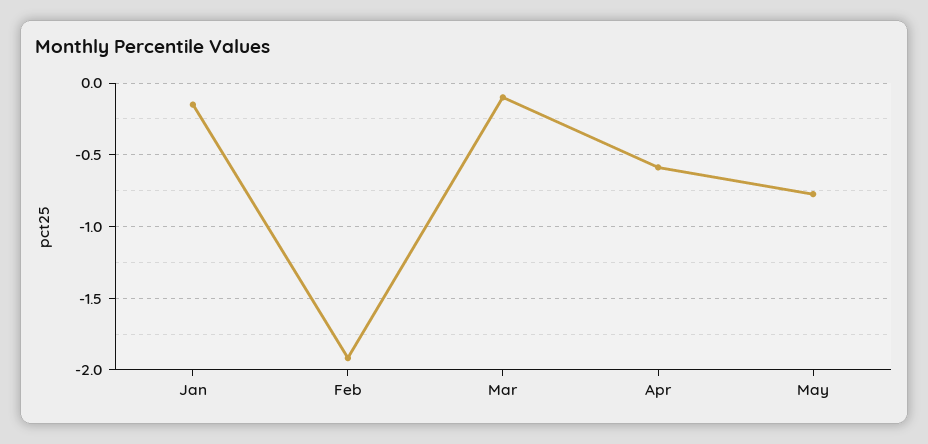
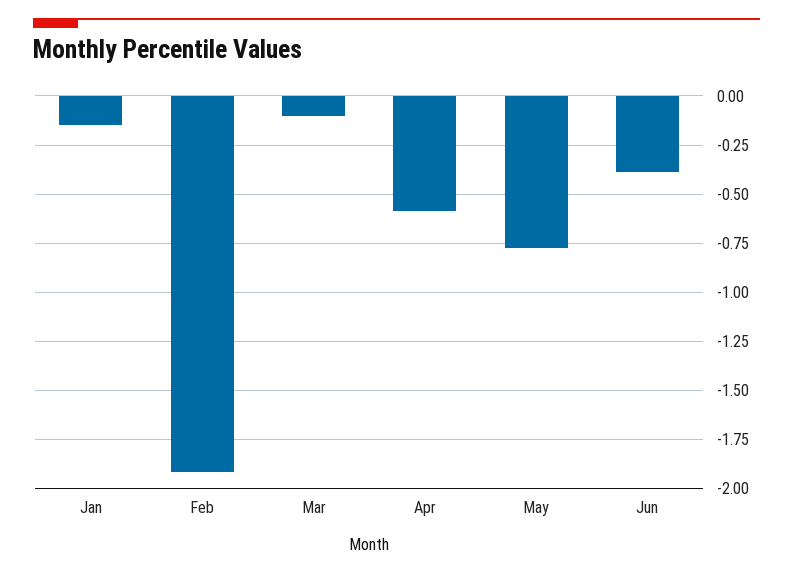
Jun: none -> -0.4

